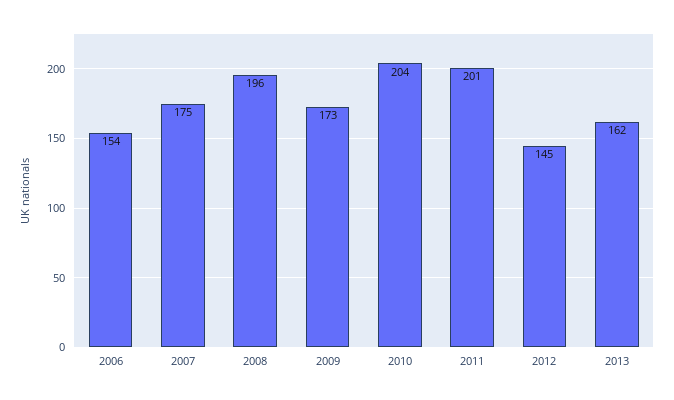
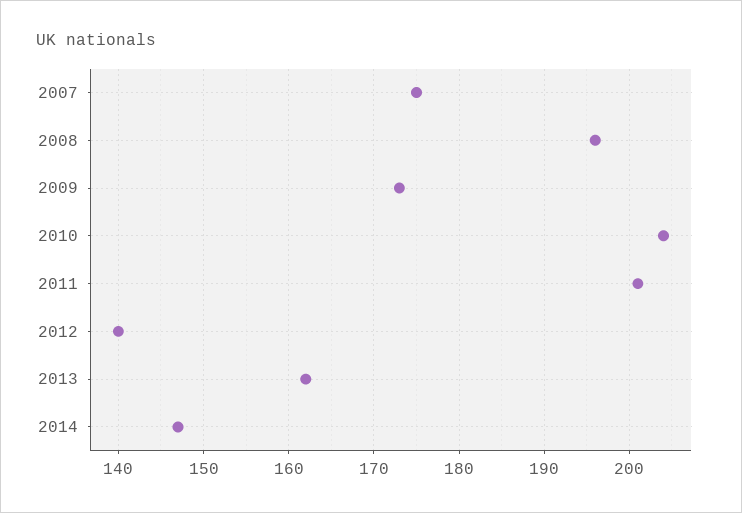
2006: 154 -> none
2012: 145 -> 140
2014: none -> 147

